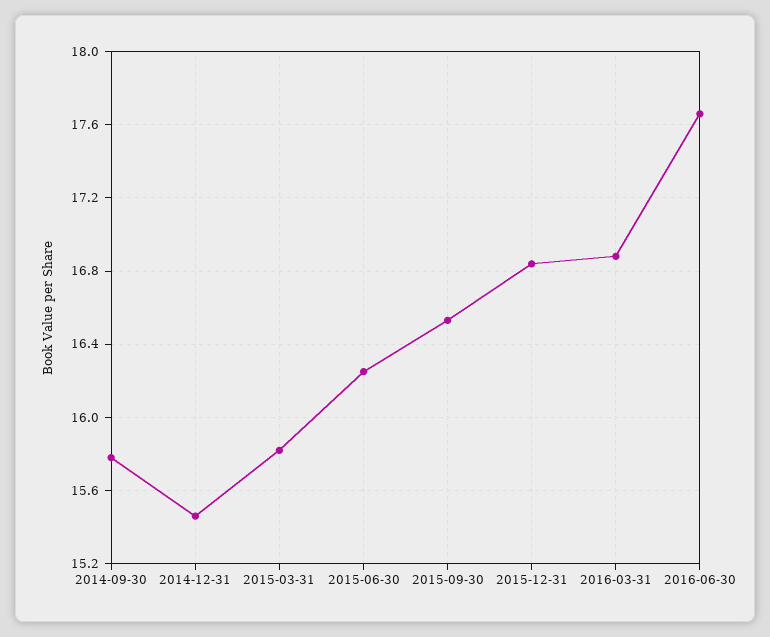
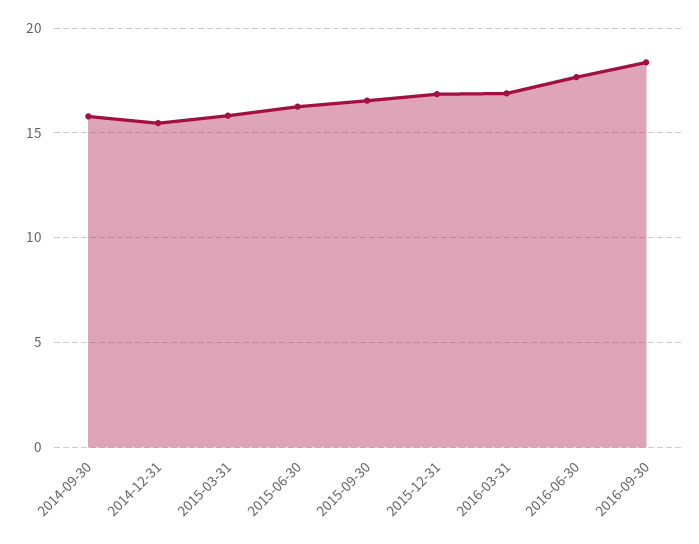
2016-09-30: none -> 18.5

